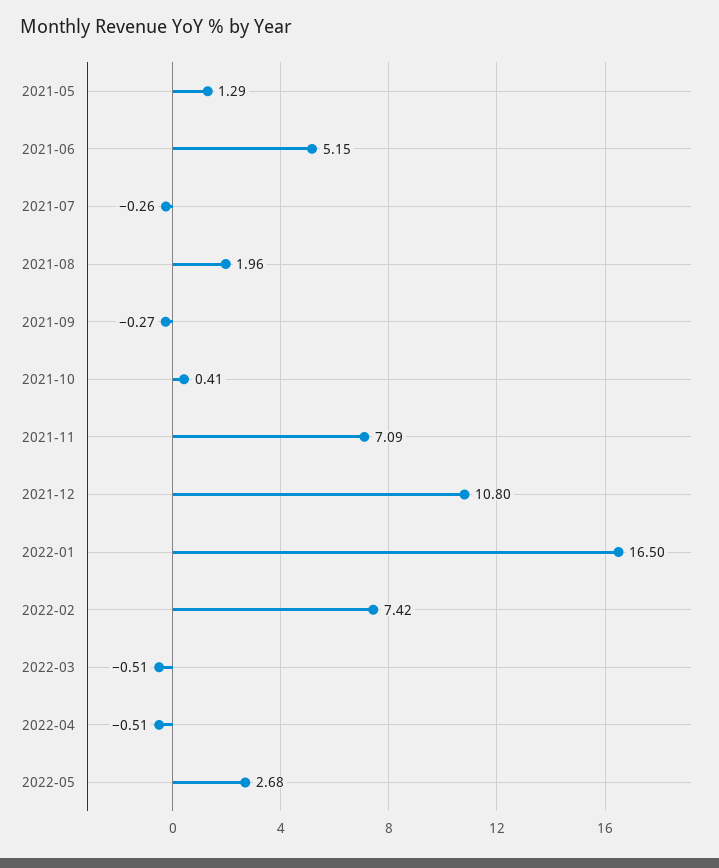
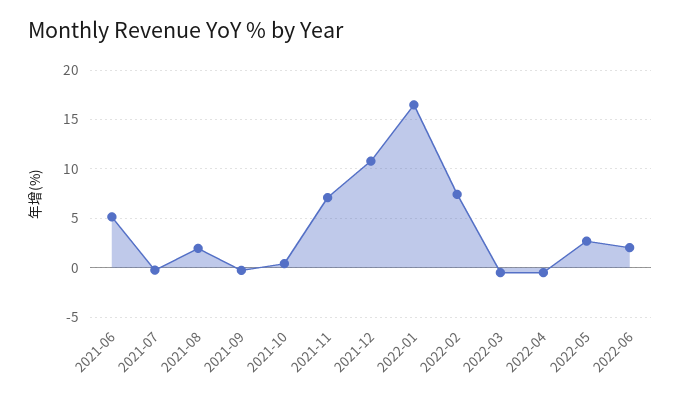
2021-05: 1.29 -> none
2022-06: none -> 2

